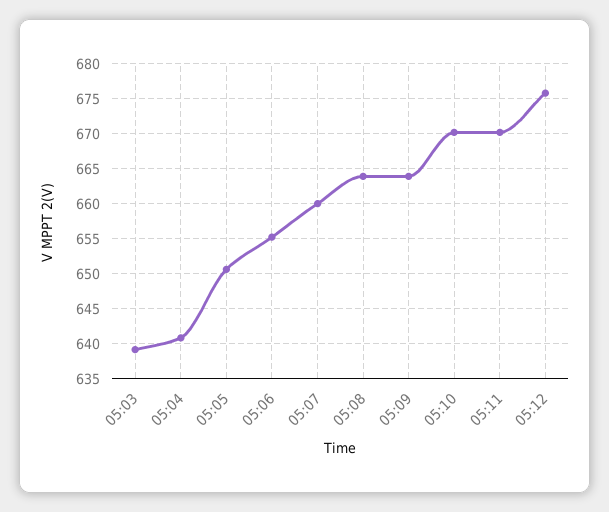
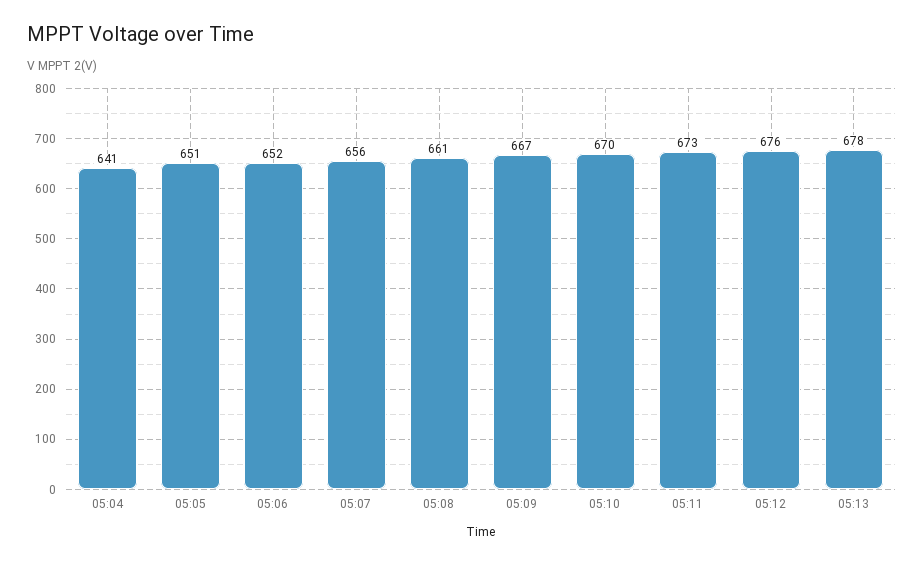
05:03: 639 -> none
05:06: 655 -> 652
05:07: 660 -> 656
05:08: 664 -> 661
05:09: 664 -> 667
05:11: 670 -> 673
05:13: none -> 678

